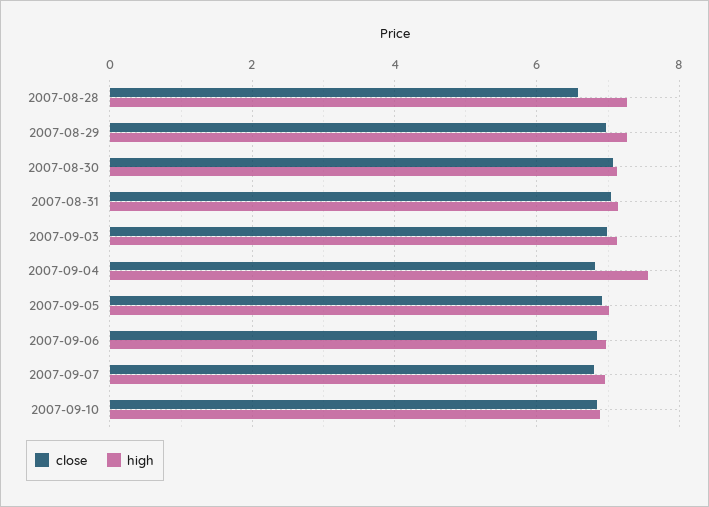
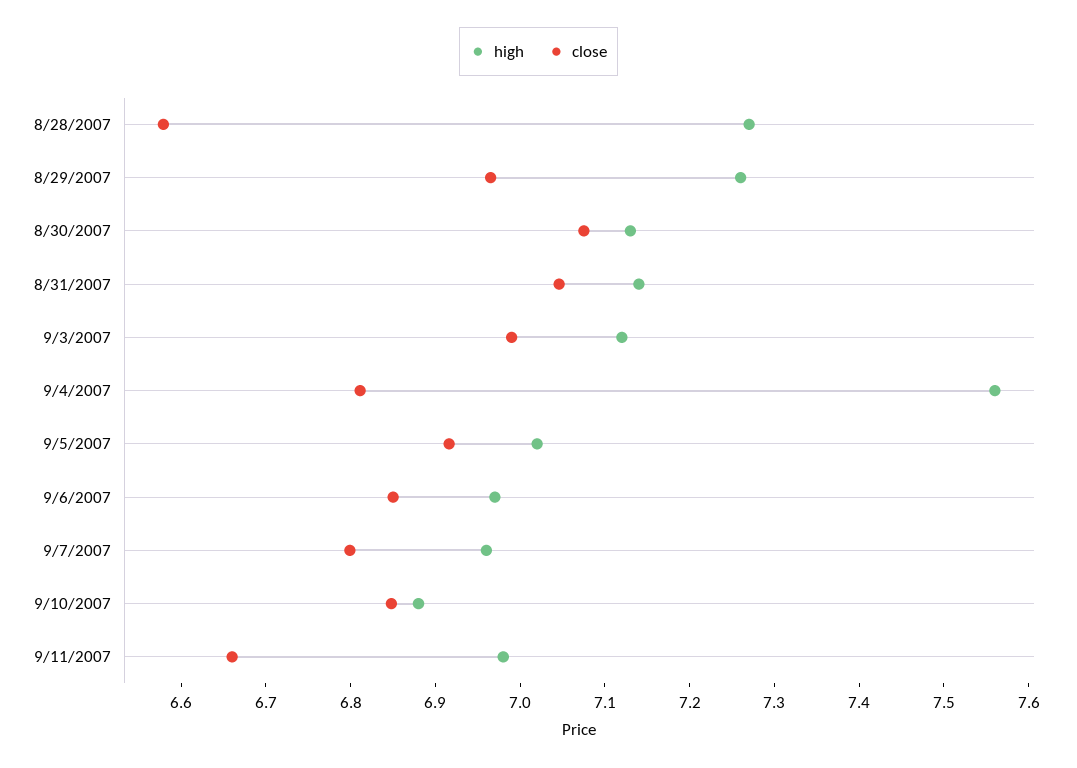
high, 9/11/2007: none -> 6.98
close, 9/11/2007: none -> 6.66

